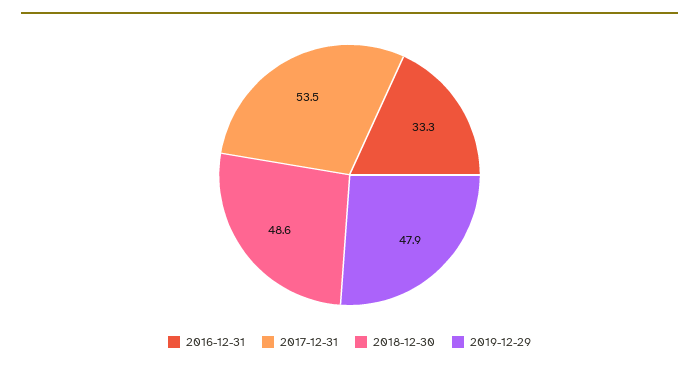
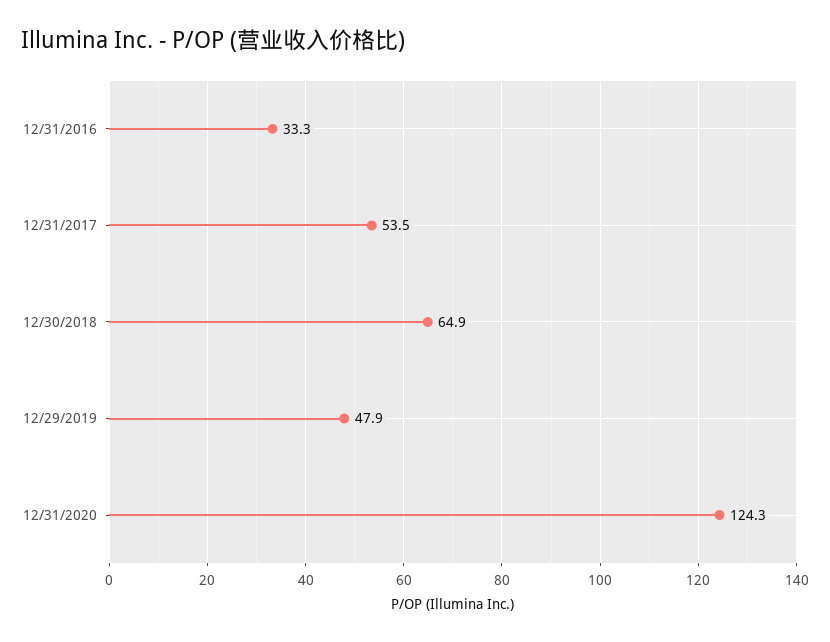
2018-12-30: 48.6 -> 64.9
12/31/2020: none -> 124.3

